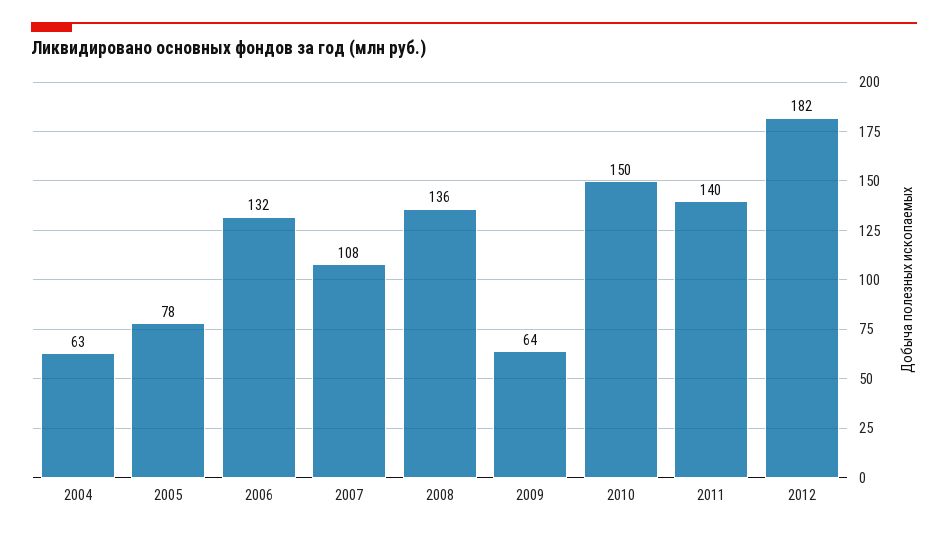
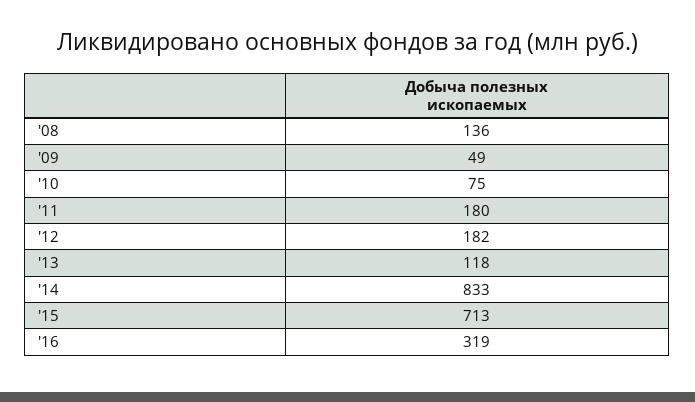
2004: 63 -> none
2005: 78 -> none
2006: 132 -> none
2007: 108 -> none
2009: 64 -> 49
2010: 150 -> 75
2011: 140 -> 180
'13: none -> 118
'14: none -> 833
'15: none -> 713
'16: none -> 319

